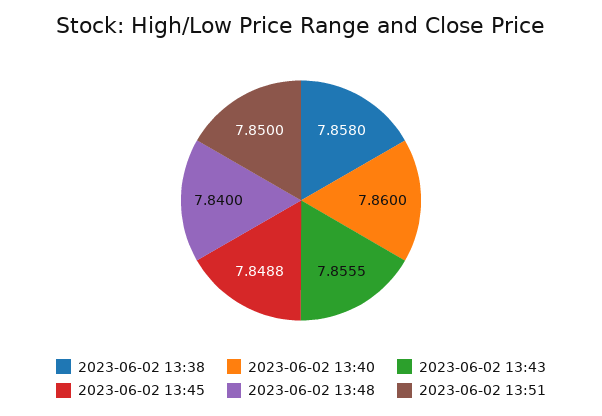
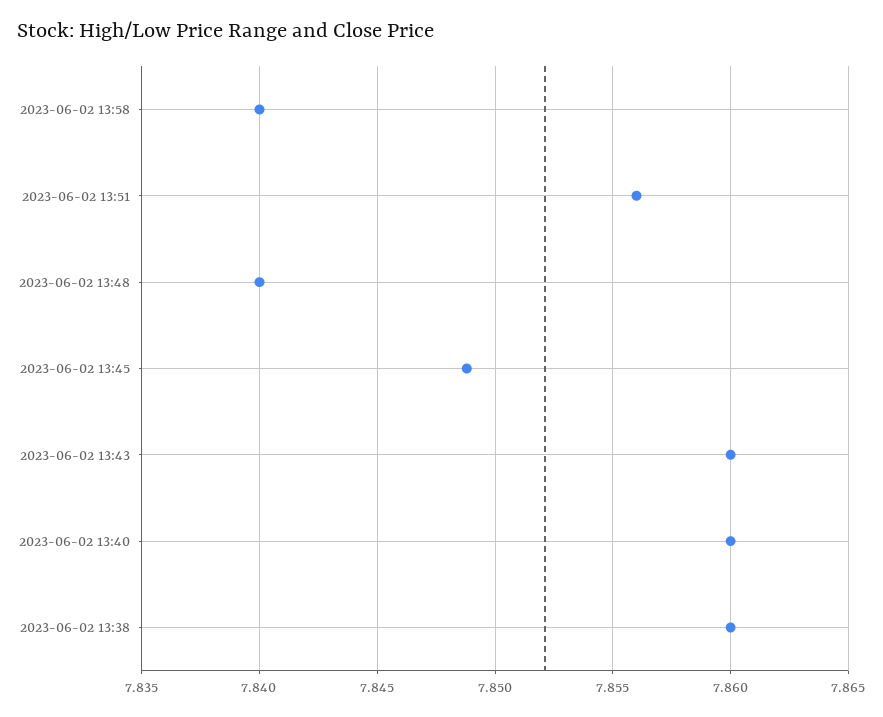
2023-06-02 13:38: 7.858 -> 7.86
2023-06-02 13:43: 7.8555 -> 7.86
2023-06-02 13:51: 7.85 -> 7.856
2023-06-02 13:58: none -> 7.84

